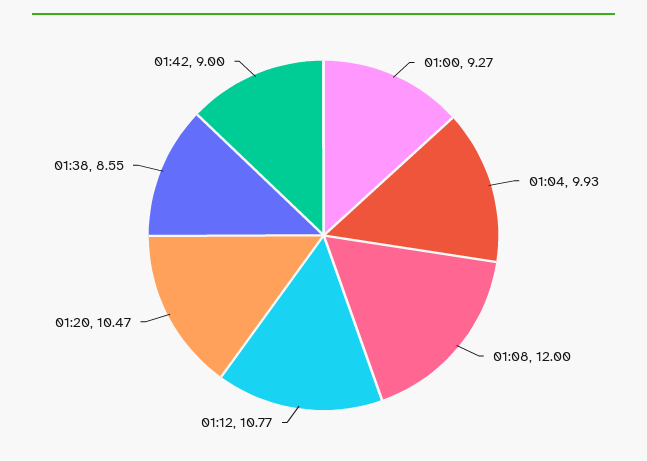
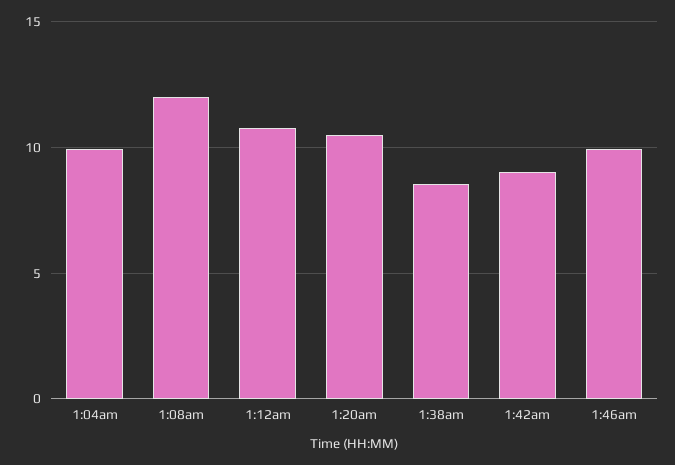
01:00: 9.27 -> none
1:46am: none -> 10

